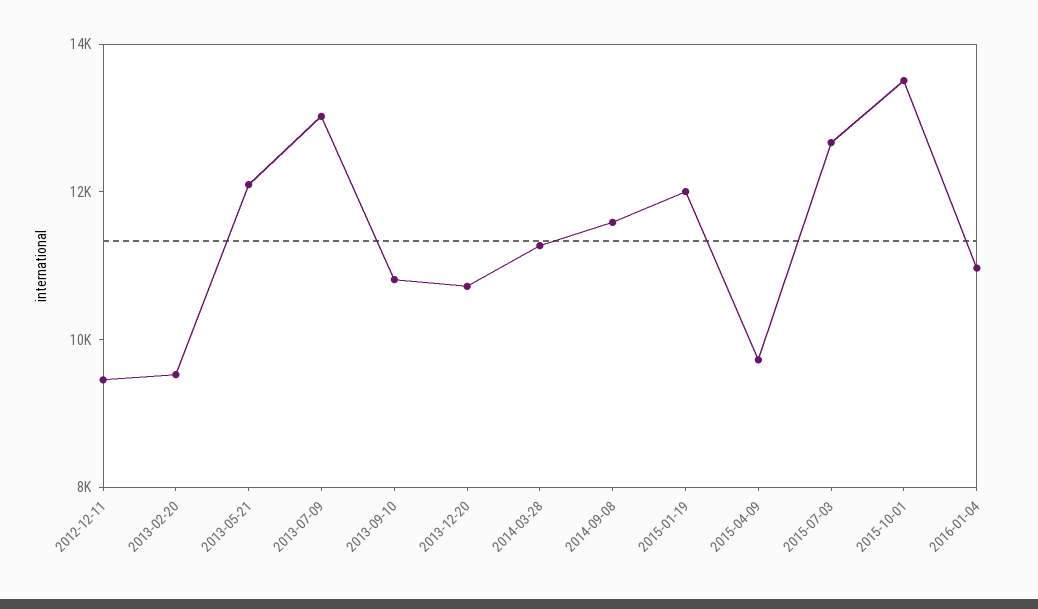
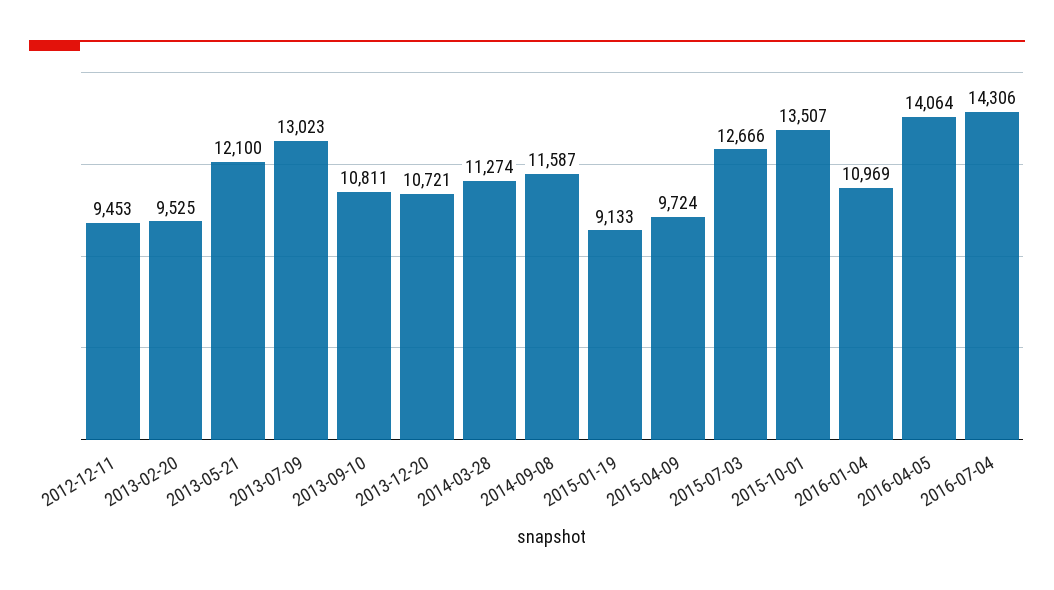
2015-01-19: 12000 -> 9133
2016-04-05: none -> 14064
2016-07-04: none -> 14306

